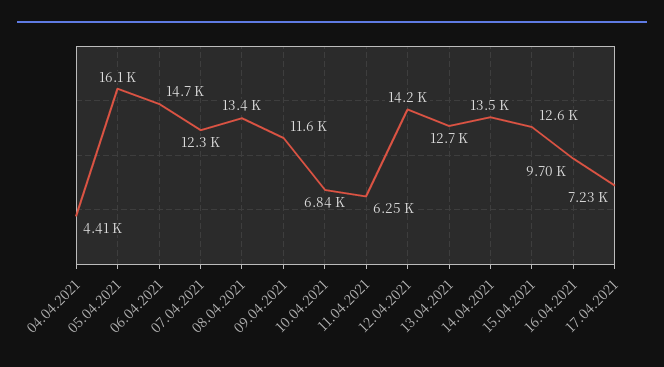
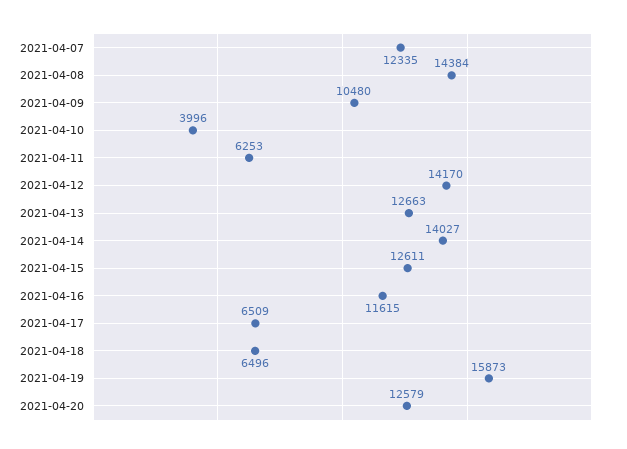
04.04.2021: 4410 -> none
05.04.2021: 16100 -> none
06.04.2021: 14700 -> none
08.04.2021: 13400 -> 14384
09.04.2021: 11600 -> 10480
10.04.2021: 6840 -> 3996
14.04.2021: 13500 -> 14027
16.04.2021: 9700 -> 11615
17.04.2021: 7230 -> 6509
2021-04-18: none -> 6496
2021-04-19: none -> 15873
2021-04-20: none -> 12579

